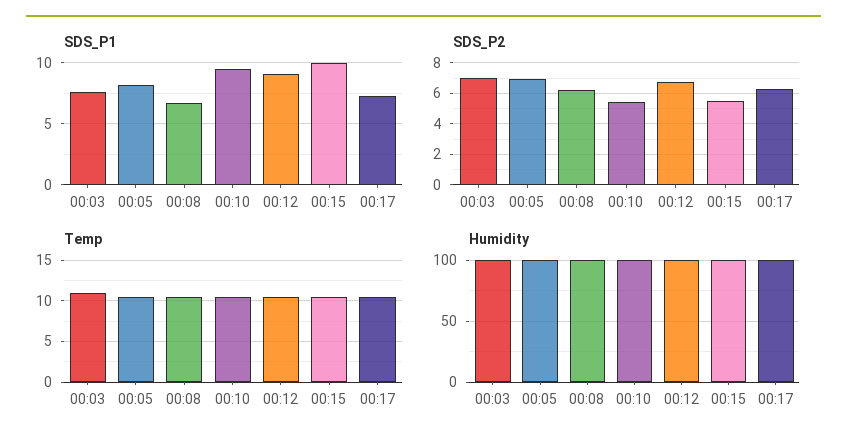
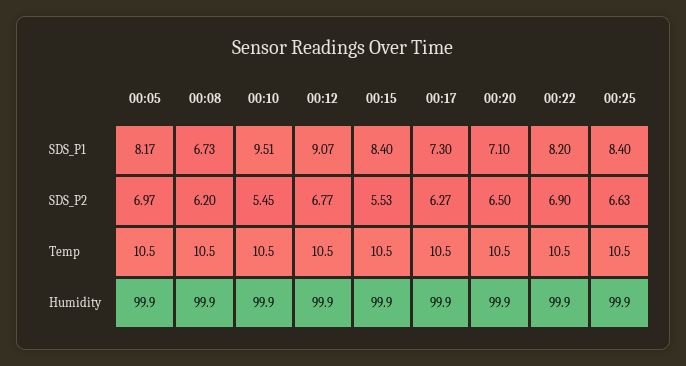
SDS_P1, 00:03: 7.5 -> none
SDS_P1, 00:15: 10 -> 8.4
SDS_P2, 00:03: 7 -> none
Temp, 00:03: 11 -> none
Humidity, 00:03: 100 -> none
SDS_P1, 00:20: none -> 7.1
SDS_P1, 00:22: none -> 8.2
SDS_P1, 00:25: none -> 8.4
SDS_P2, 00:20: none -> 6.5
SDS_P2, 00:22: none -> 6.9
SDS_P2, 00:25: none -> 6.63
Temp, 00:20: none -> 10.5
Temp, 00:22: none -> 10.5
Temp, 00:25: none -> 10.5
Humidity, 00:20: none -> 99.9
Humidity, 00:22: none -> 99.9
Humidity, 00:25: none -> 99.9

